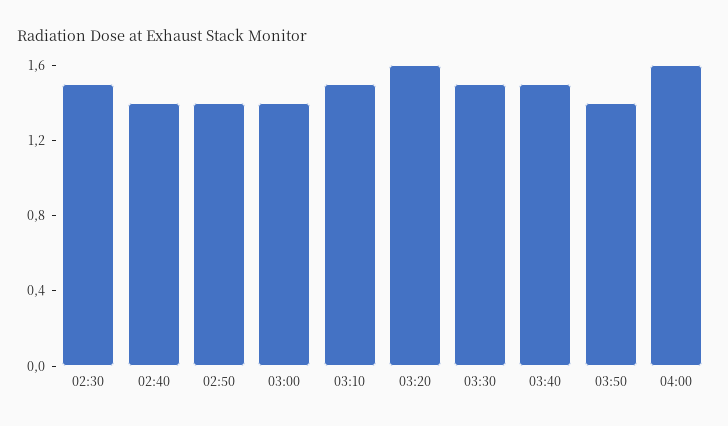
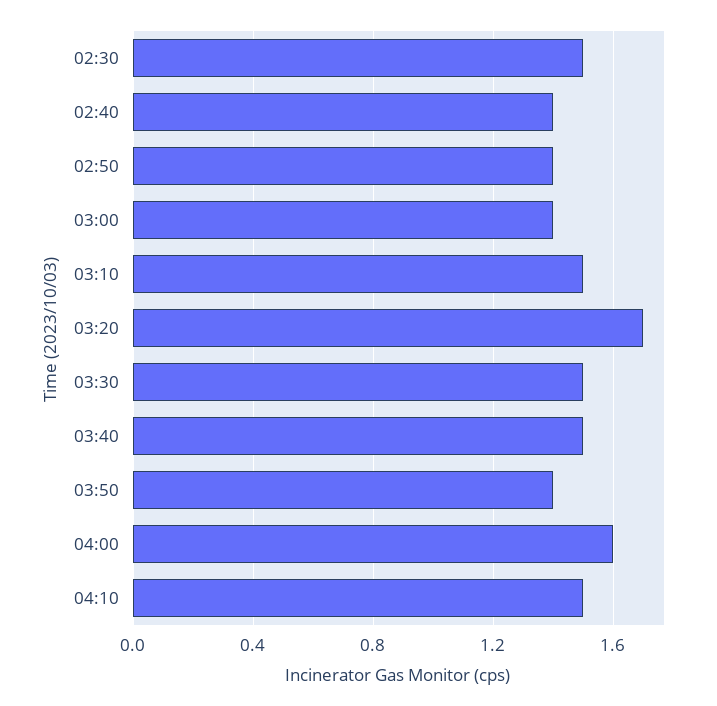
03:20: 1.6 -> 1.7
04:10: none -> 1.5

